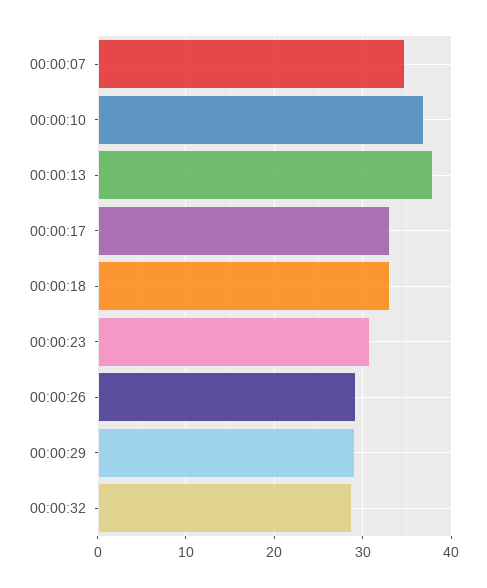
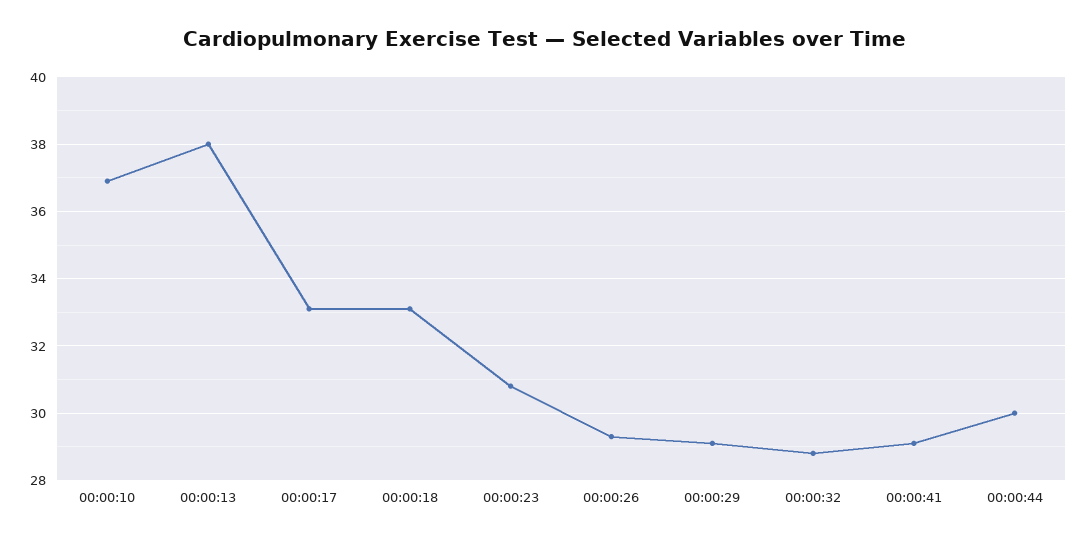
00:00:07: 35 -> none
00:00:41: none -> 29
00:00:44: none -> 30

